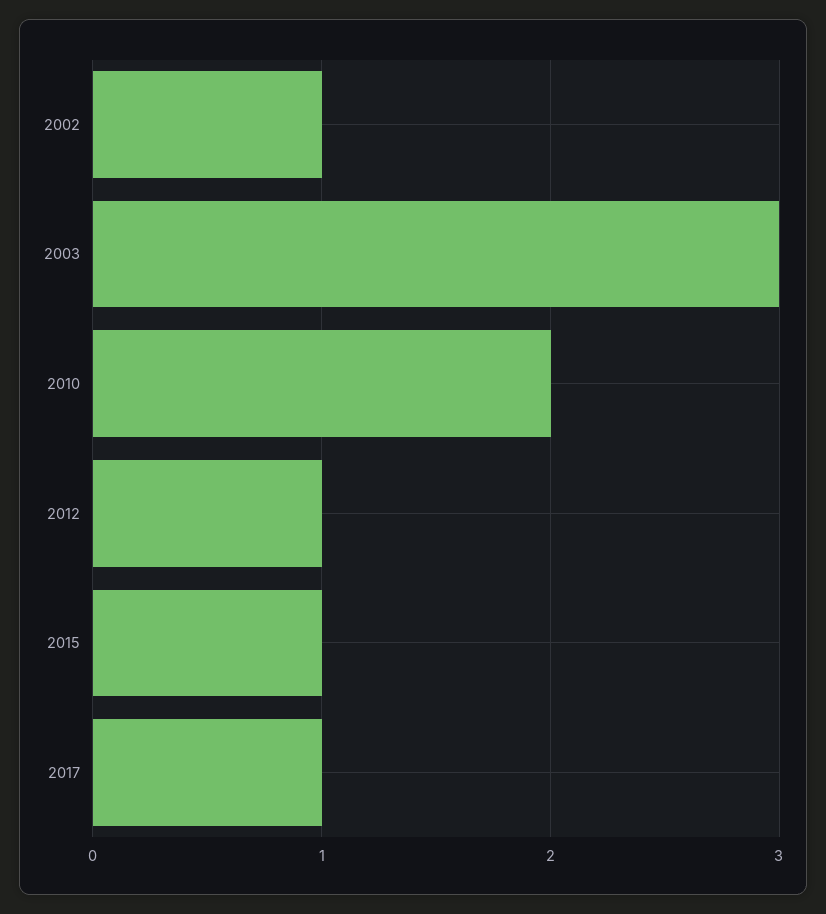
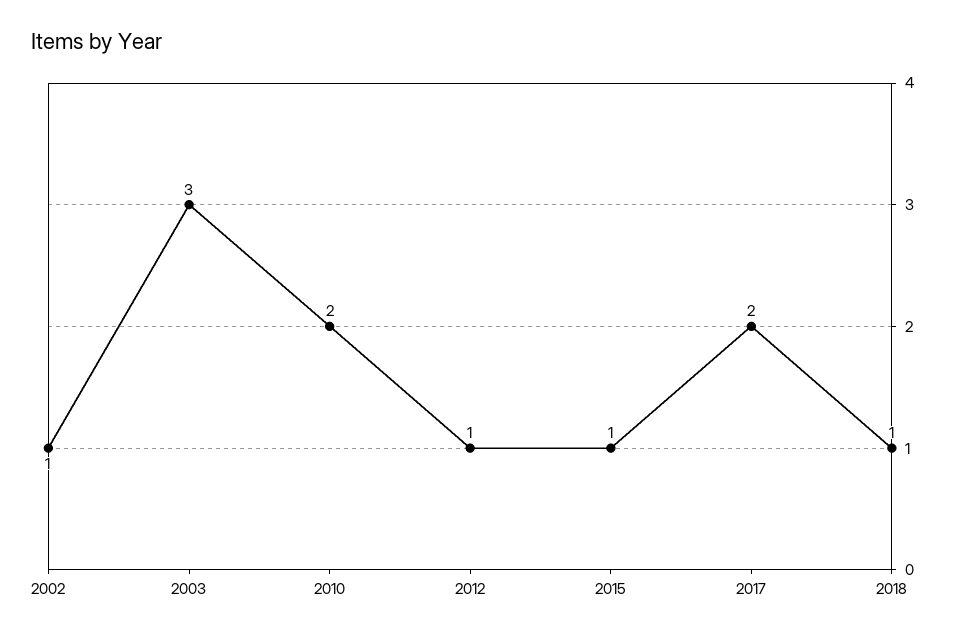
2017: 1 -> 2
2018: none -> 1

